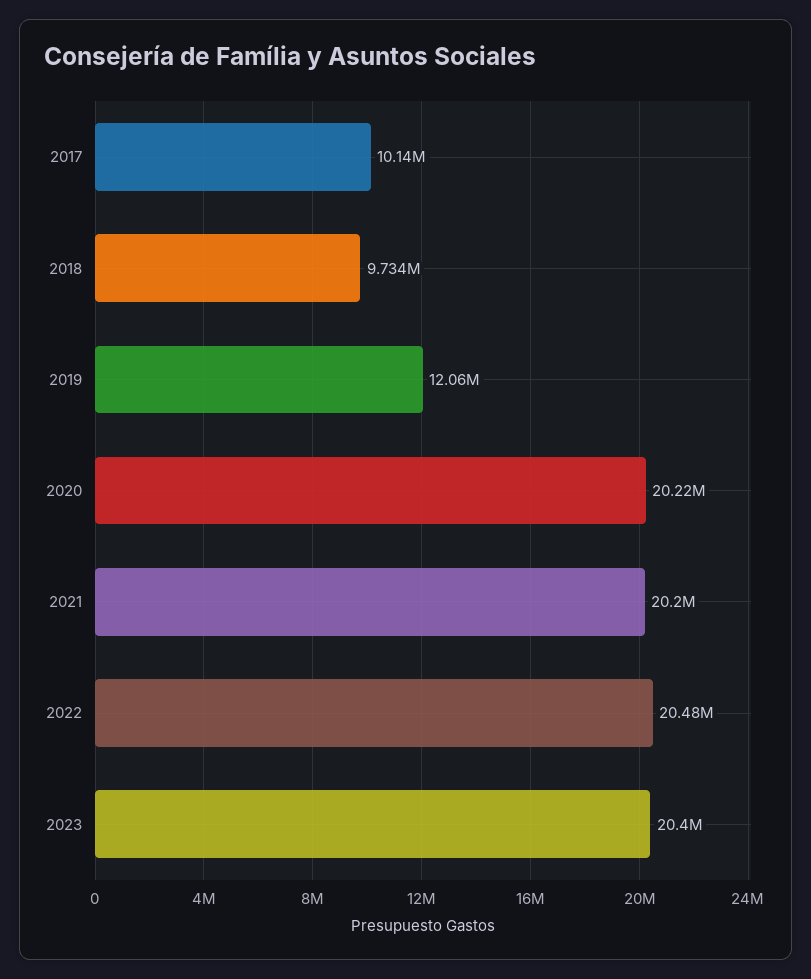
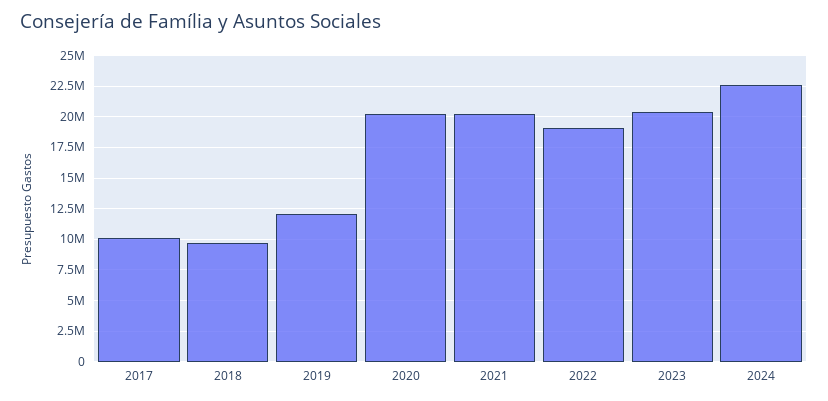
2022: 20480000 -> 19000000
2024: none -> 22500000

